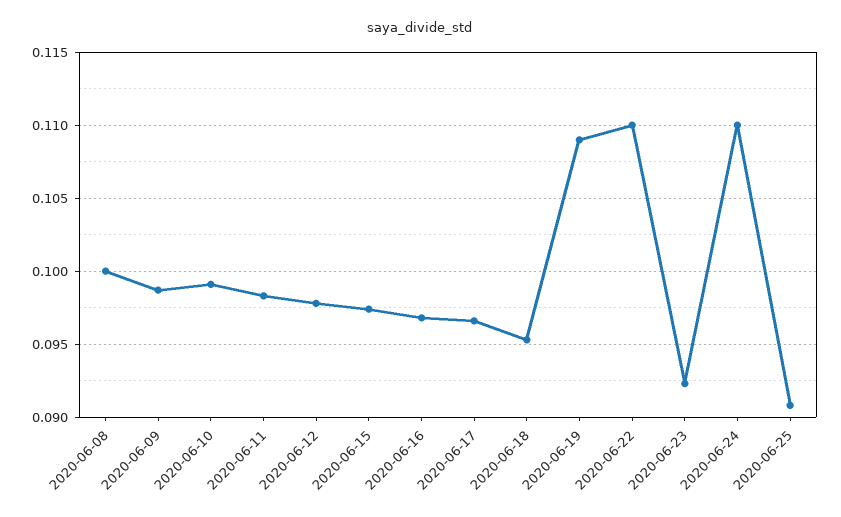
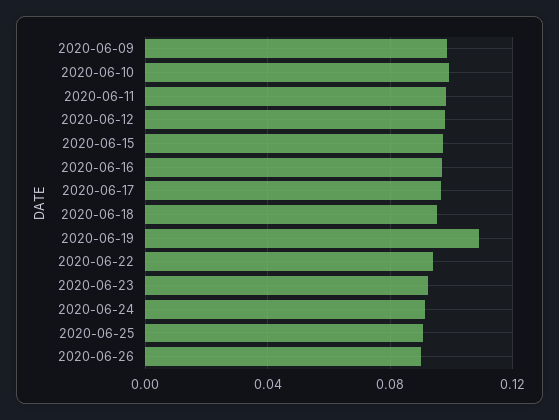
2020-06-08: 0.1 -> none
2020-06-22: 0.11 -> 0.095
2020-06-24: 0.11 -> 0.09
2020-06-26: none -> 0.09

